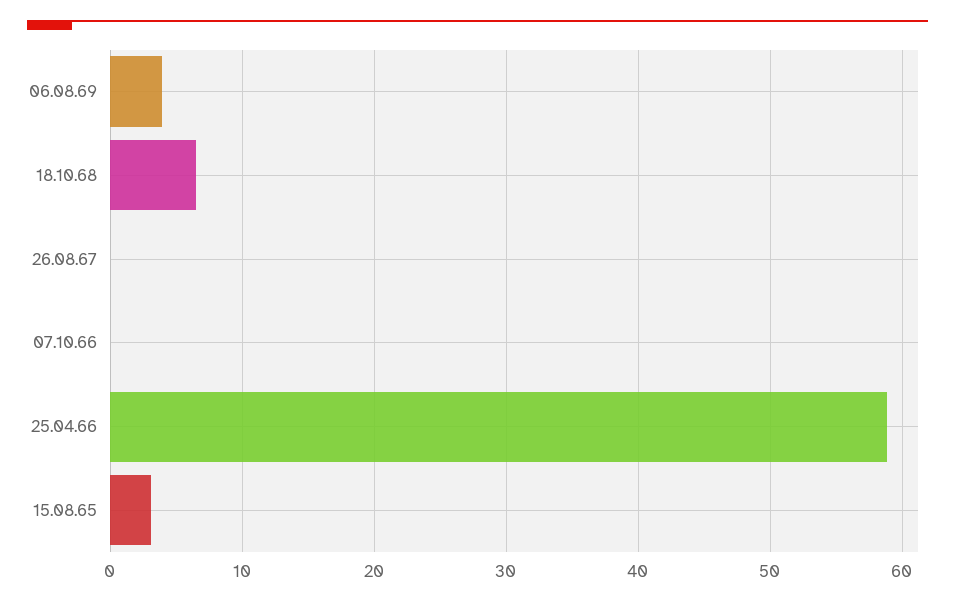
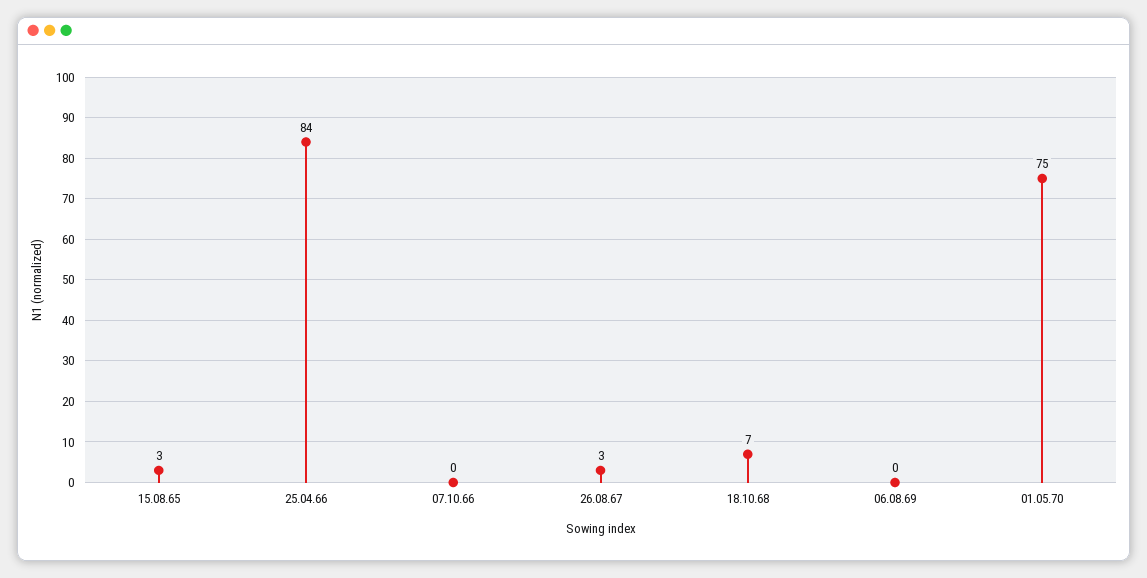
06.08.69: 4 -> 0
26.08.67: 0 -> 3
25.04.66: 59 -> 84
01.05.70: none -> 75

